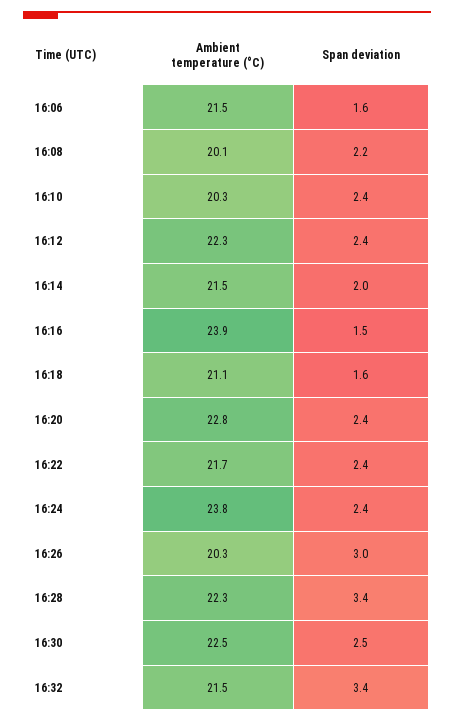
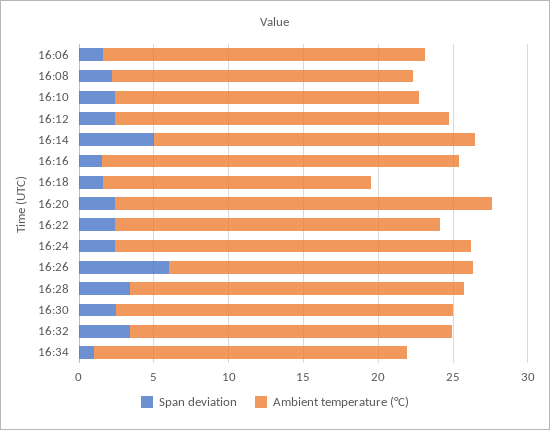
Span deviation, 16:14: 2 -> 5
Ambient temperature (°C), 16:18: 21.1 -> 18
Ambient temperature (°C), 16:20: 22.8 -> 25
Span deviation, 16:26: 3 -> 6
Span deviation, 16:34: none -> 1
Ambient temperature (°C), 16:34: none -> 21

